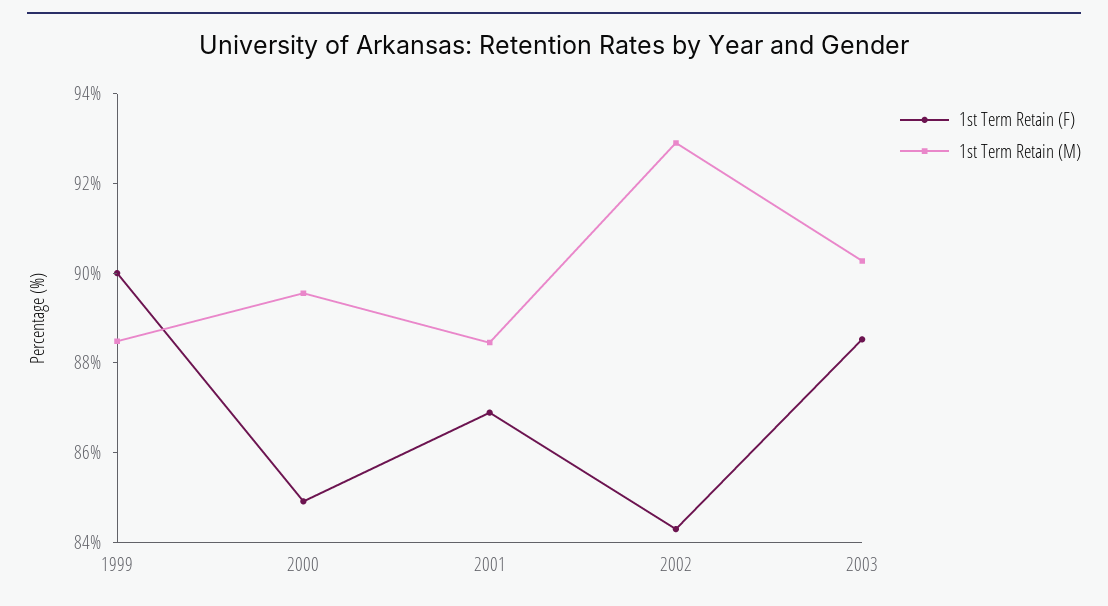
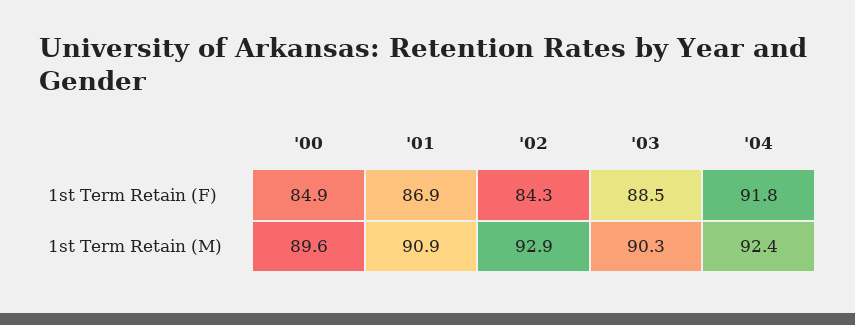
1st Term Retain (F), 1999: 90 -> none
1st Term Retain (M), 1999: 88.5 -> none
1st Term Retain (M), 2001: 88.5 -> 90.9
1st Term Retain (F), '04: none -> 91.8
1st Term Retain (M), '04: none -> 92.4

